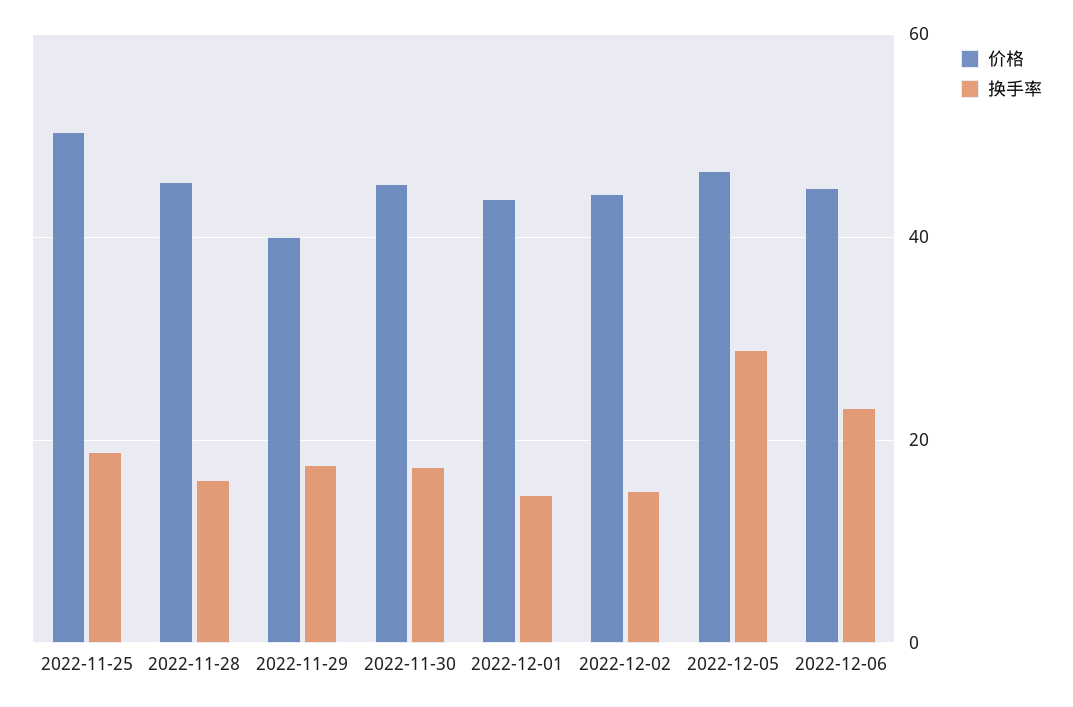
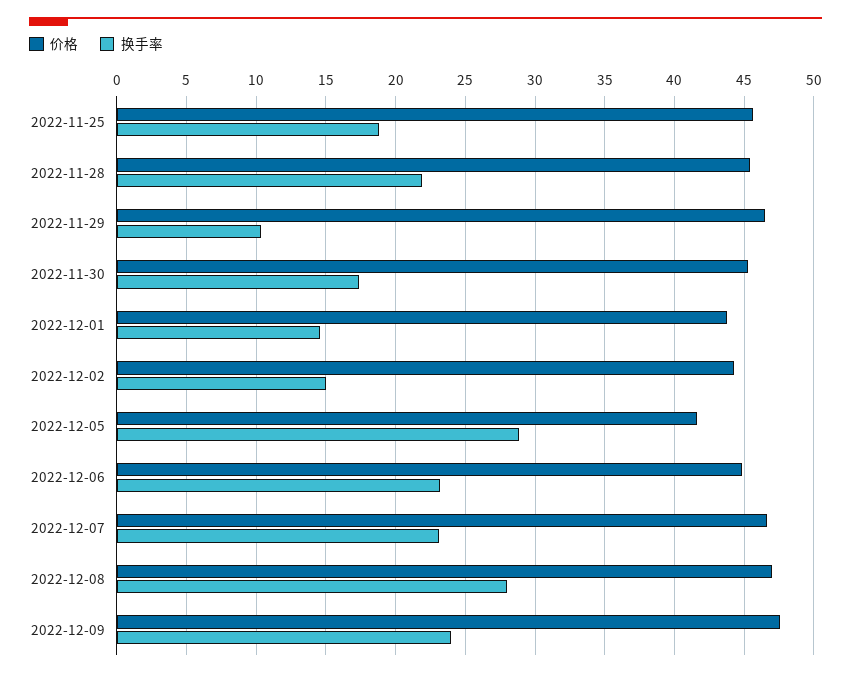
价格, 2022-11-25: 50 -> 45.5
换手率, 2022-11-28: 16 -> 22
价格, 2022-11-29: 40 -> 46.5
换手率, 2022-11-29: 18 -> 10.5
价格, 2022-12-05: 46 -> 41.5
价格, 2022-12-07: none -> 46.5
换手率, 2022-12-07: none -> 23
价格, 2022-12-08: none -> 47
换手率, 2022-12-08: none -> 28
价格, 2022-12-09: none -> 47.5
换手率, 2022-12-09: none -> 24

